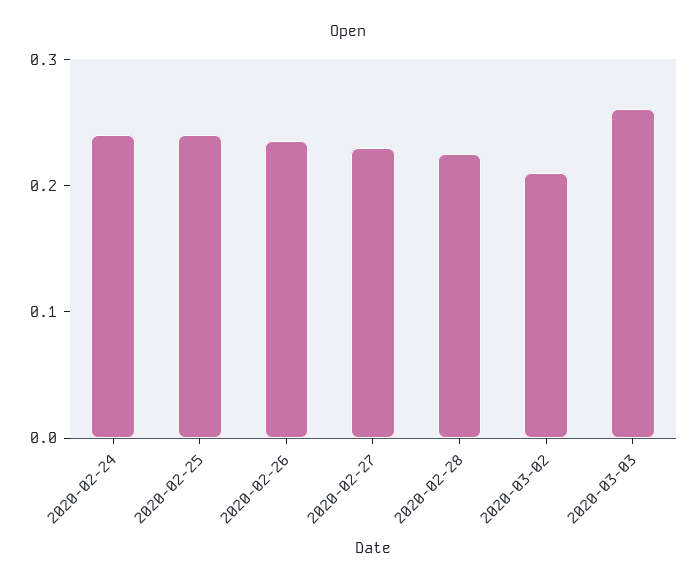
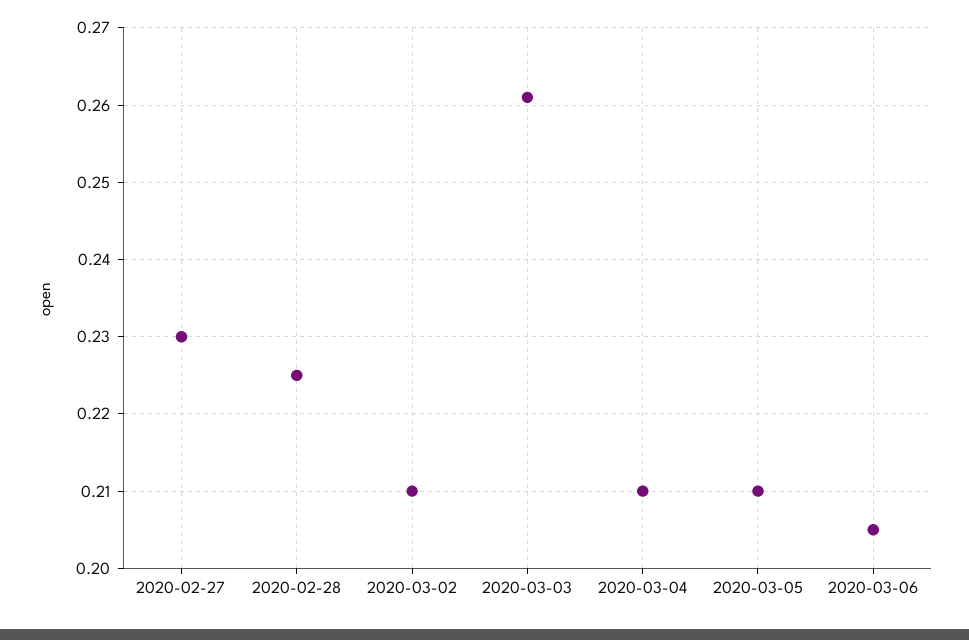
2020-02-24: 0.24 -> none
2020-02-25: 0.24 -> none
2020-02-26: 0.24 -> none
2020-03-04: none -> 0.21
2020-03-05: none -> 0.21
2020-03-06: none -> 0.205

